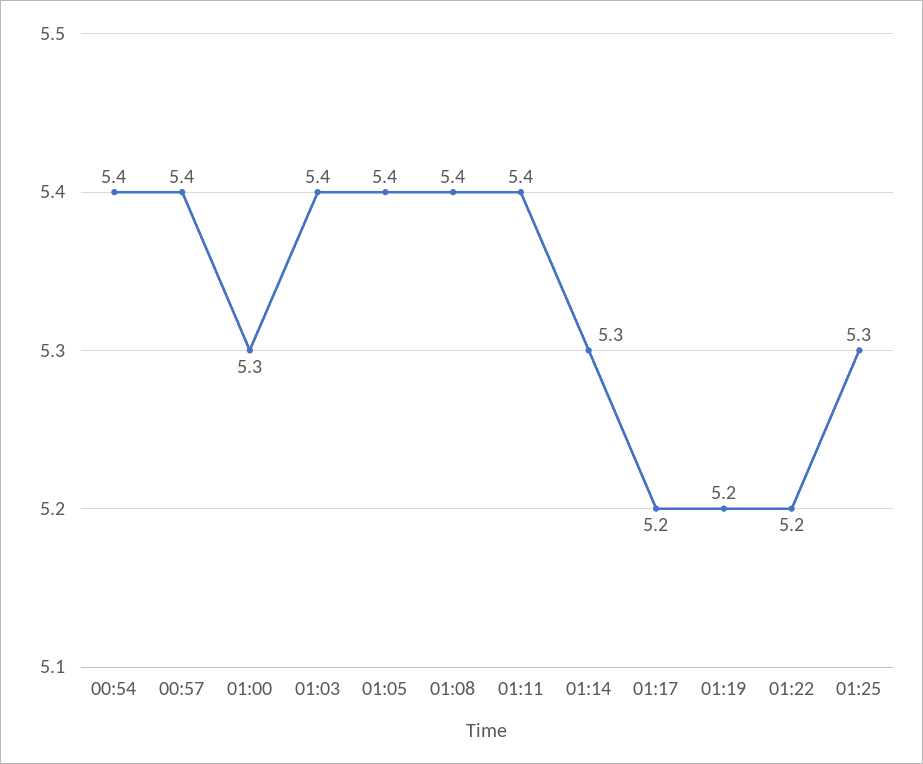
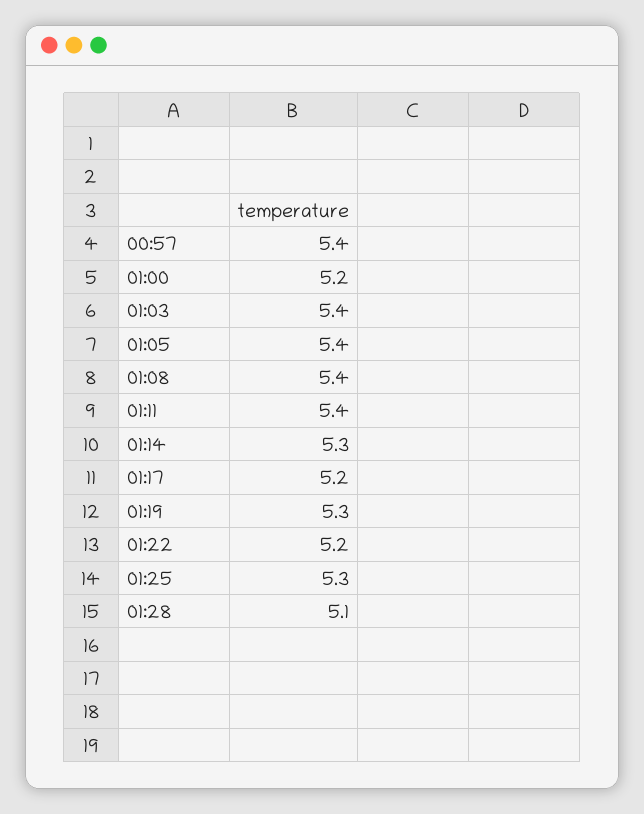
00:54: 5.4 -> none
01:00: 5.3 -> 5.2
01:19: 5.2 -> 5.3
01:28: none -> 5.1

